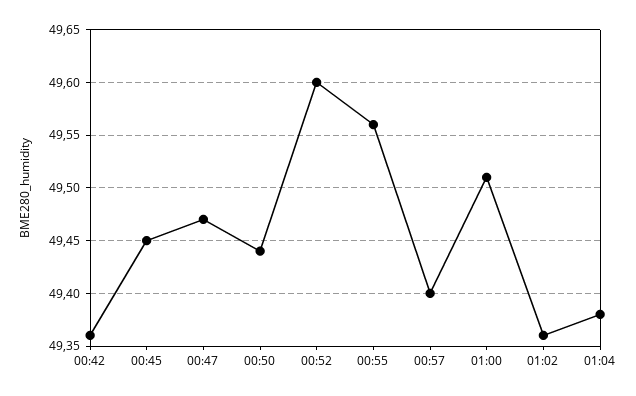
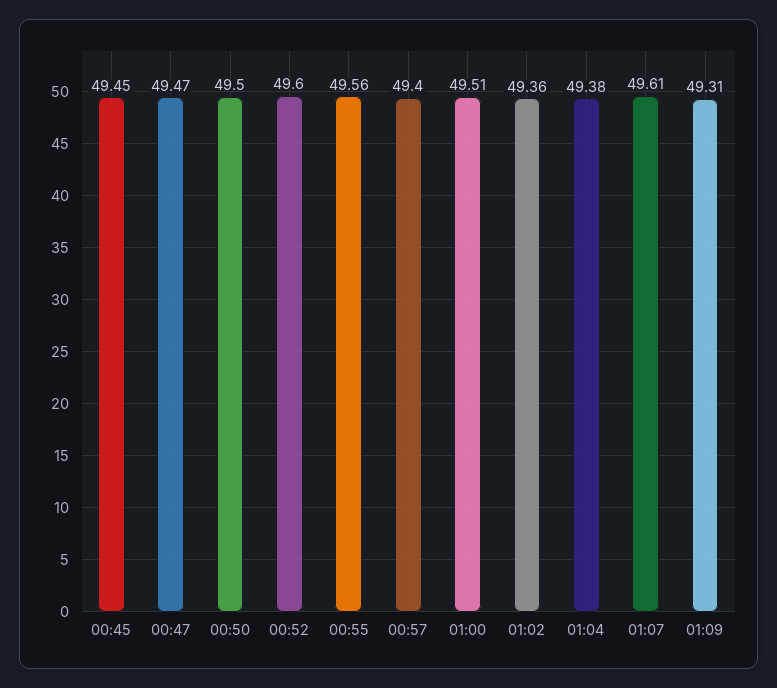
00:42: 49.36 -> none
00:50: 49.44 -> 49.5
01:07: none -> 49.61
01:09: none -> 49.31

